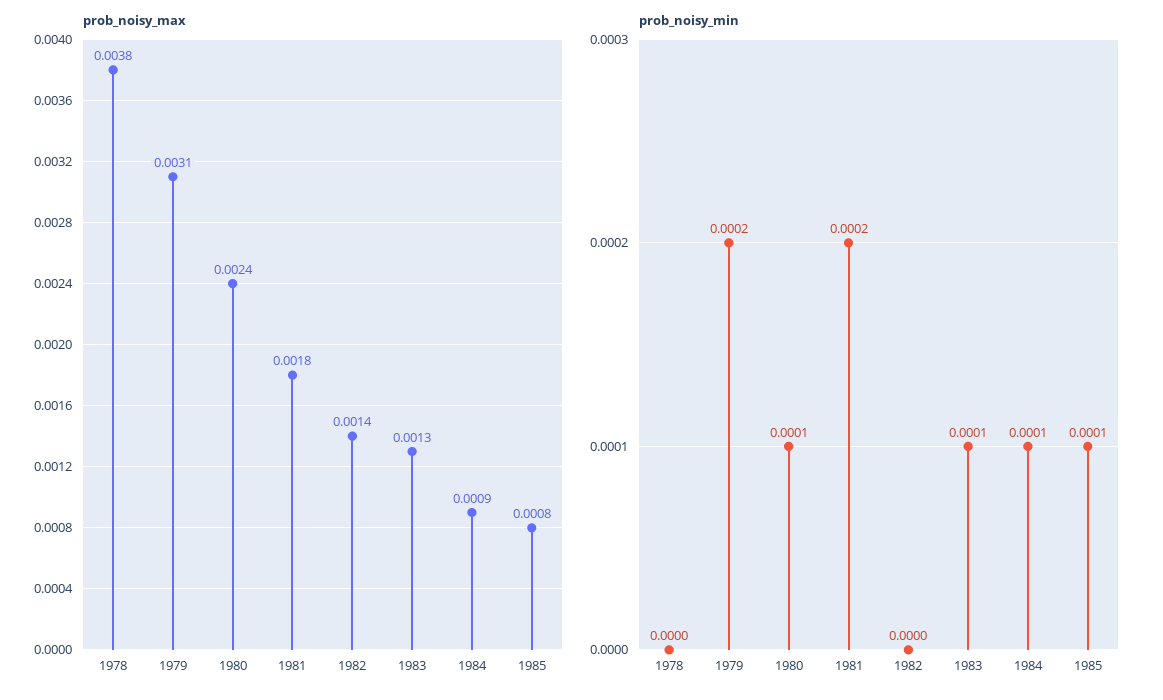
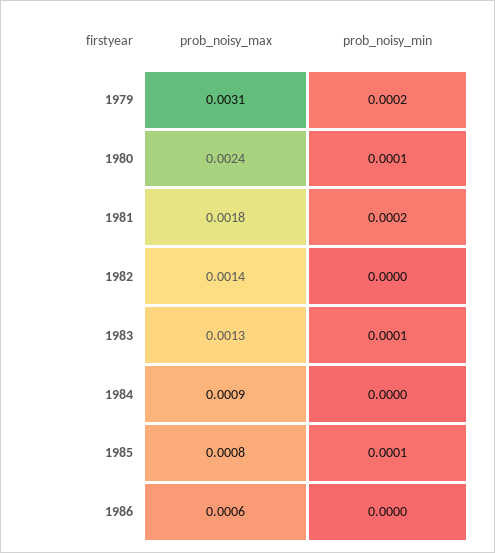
prob_noisy_max, 1978: 0.0038 -> none
prob_noisy_min, 1978: 0 -> none
prob_noisy_min, 1984: 0.0001 -> 0
prob_noisy_max, 1986: none -> 0.0006
prob_noisy_min, 1986: none -> 0

